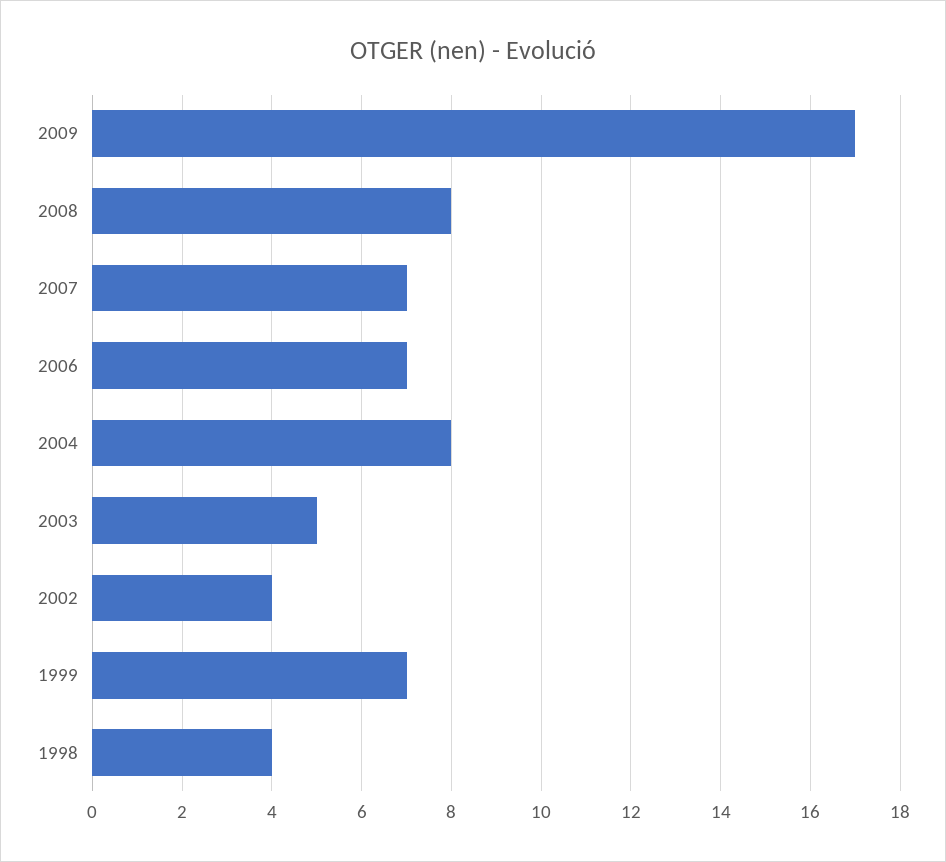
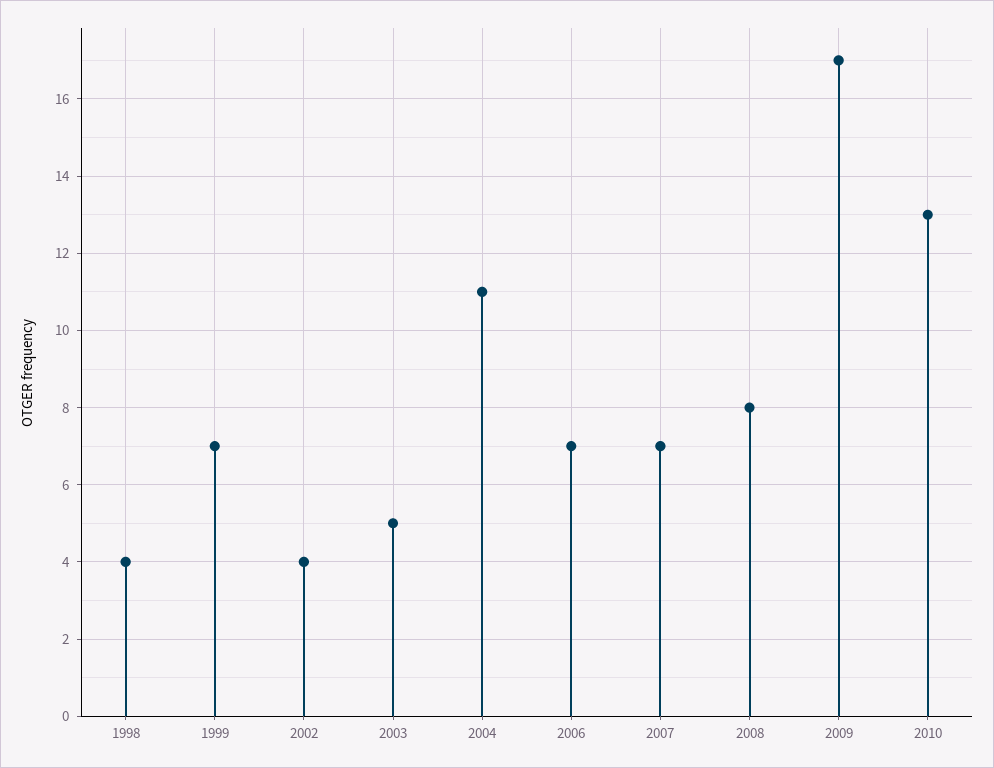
2004: 8 -> 11
2010: none -> 13

